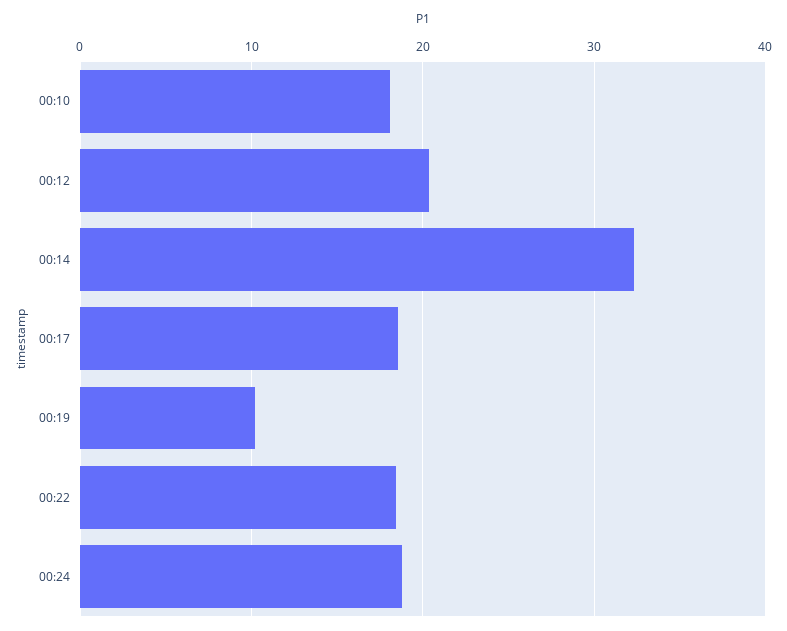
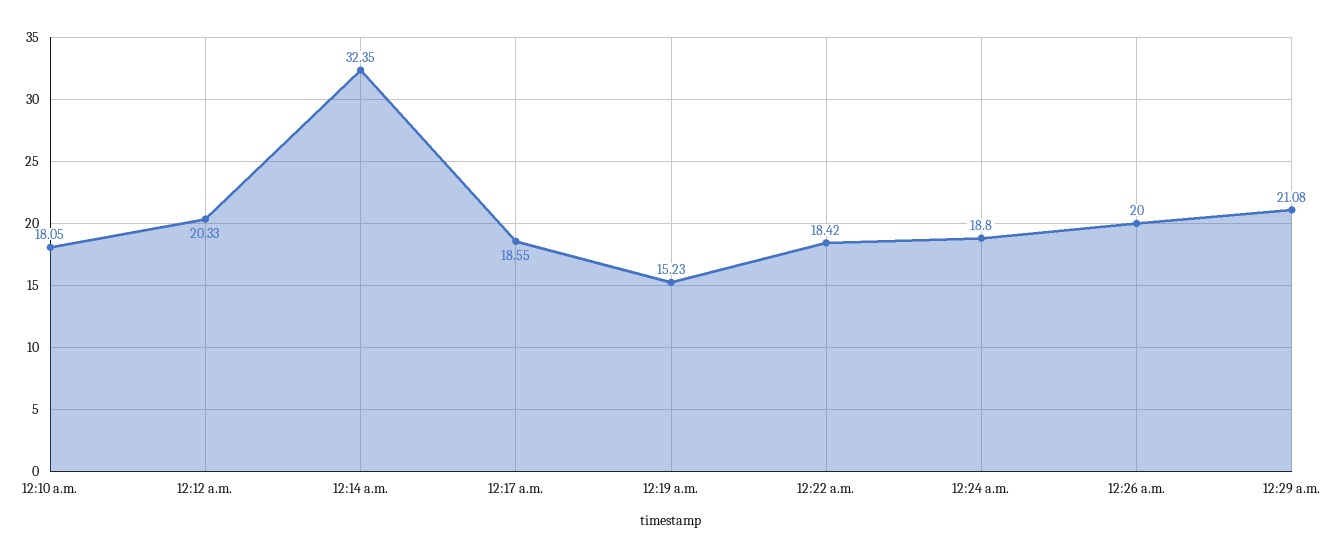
00:19: 10 -> 15.23
12:26 a.m.: none -> 20
12:29 a.m.: none -> 21.08

